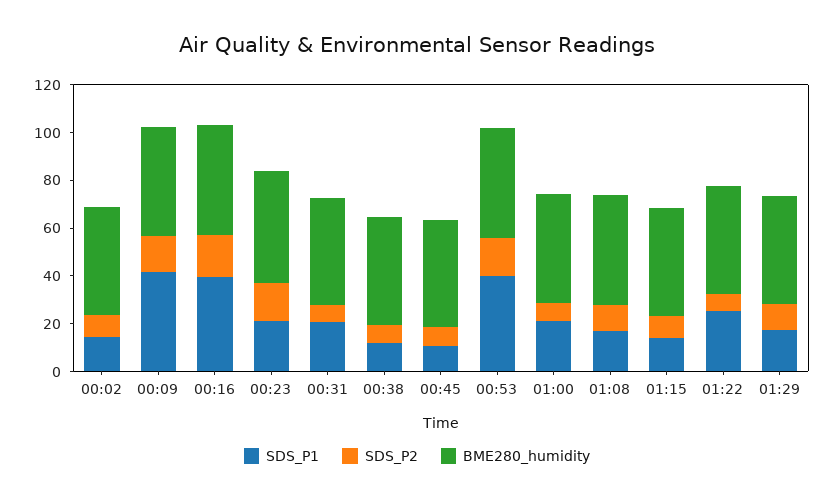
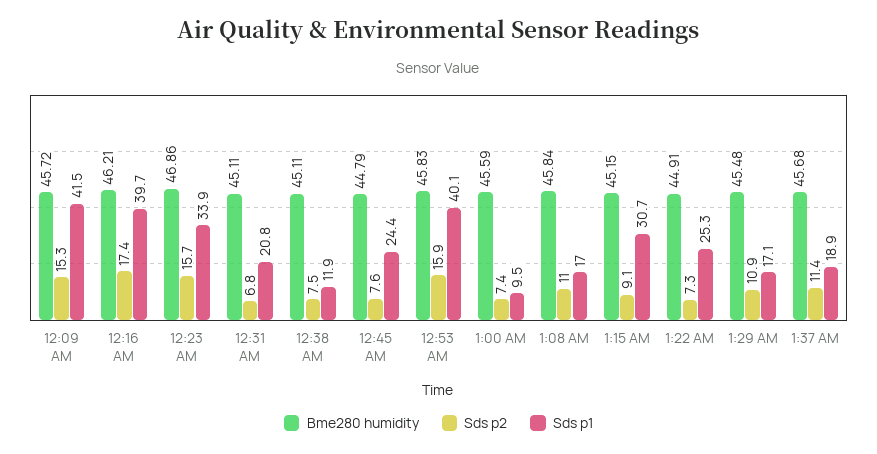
SDS_P1, 00:02: 15 -> none
SDS_P2, 00:02: 10 -> none
BME280_humidity, 00:02: 45 -> none
SDS_P1, 00:23: 20 -> 33.9
SDS_P1, 00:45: 10 -> 24.4
SDS_P1, 01:00: 20 -> 9.5
SDS_P1, 01:15: 15 -> 30.7
BME280_humidity, 1:37 AM: none -> 45.68
SDS_P2, 1:37 AM: none -> 11.4
SDS_P1, 1:37 AM: none -> 18.9

